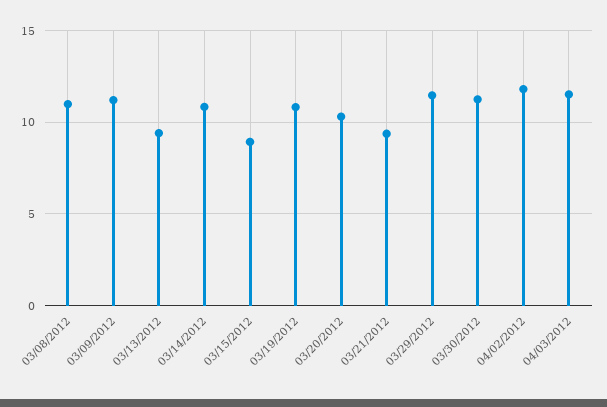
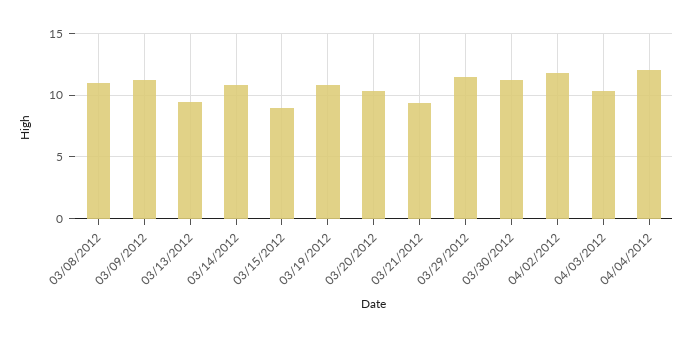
04/03/2012: 11.5 -> 10.5
04/04/2012: none -> 12

